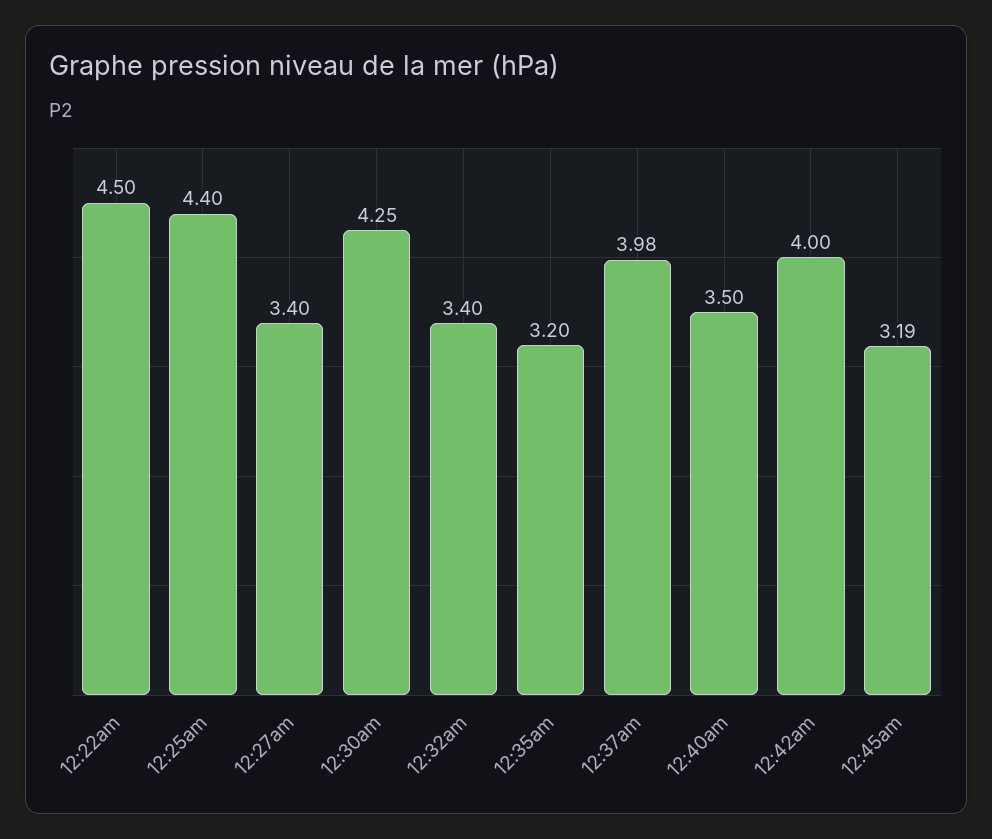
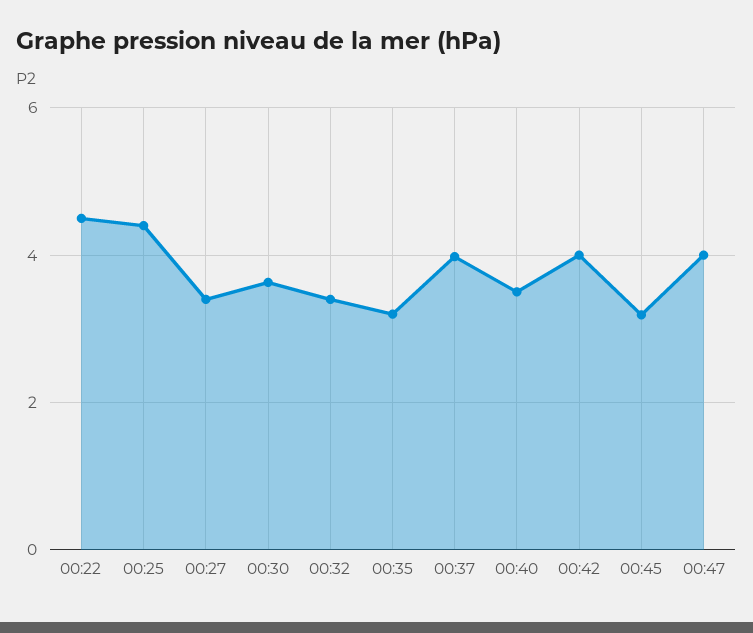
12:30am: 4.25 -> 3.6
00:47: none -> 4

